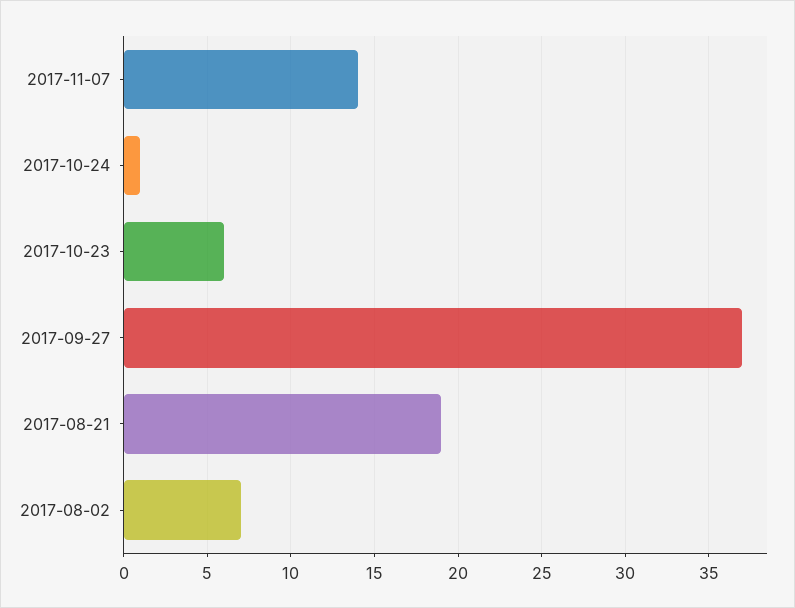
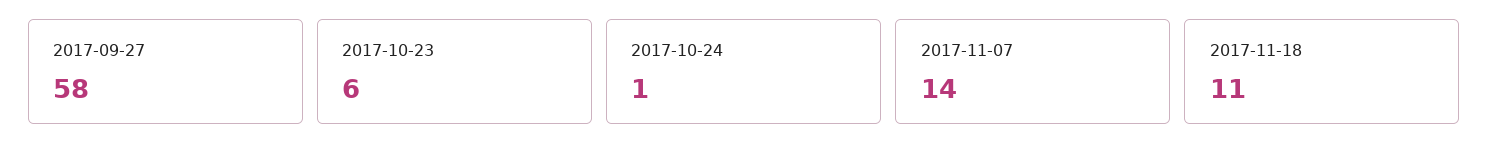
2017-09-27: 37 -> 58
2017-08-21: 19 -> none
2017-08-02: 7 -> none
2017-11-18: none -> 11

